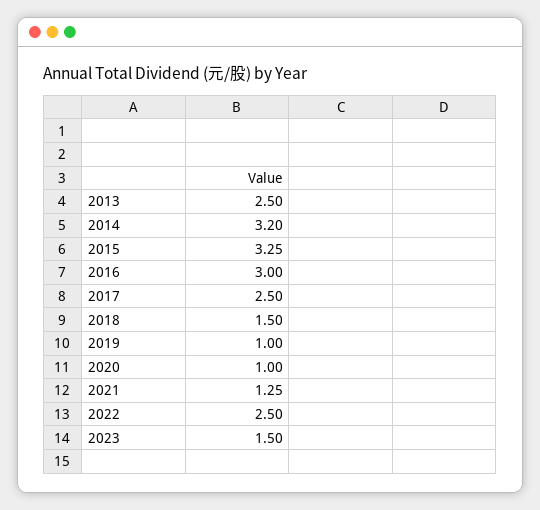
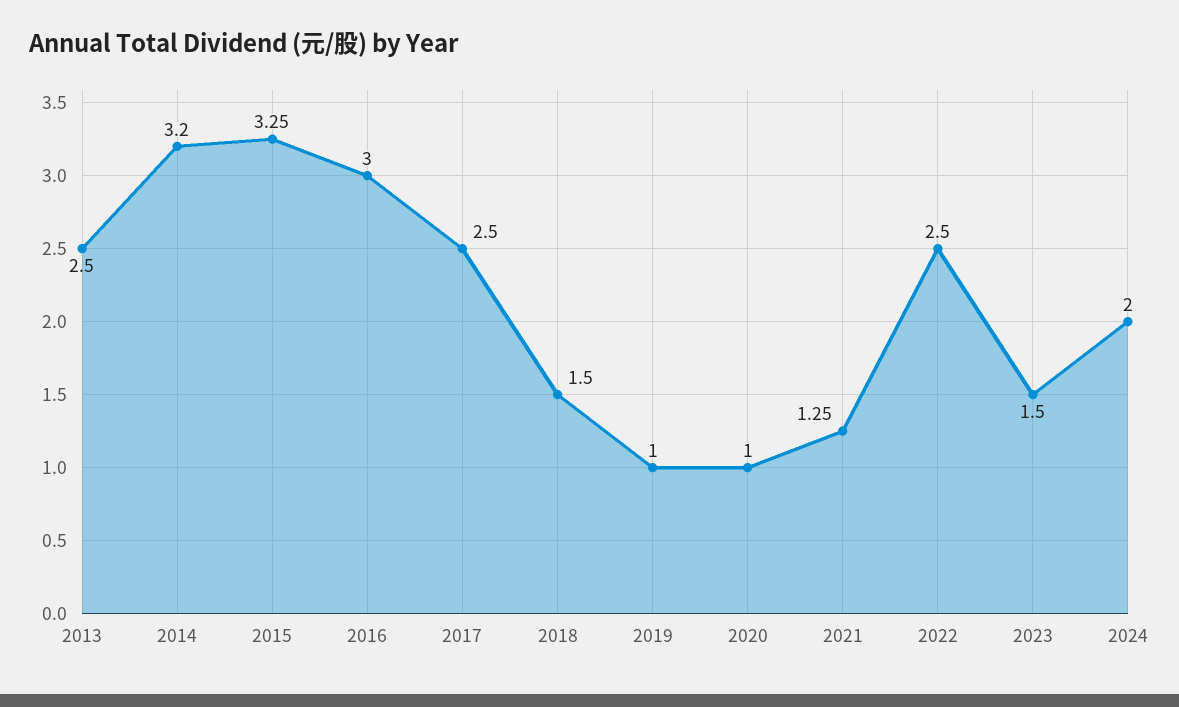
2024: none -> 2

